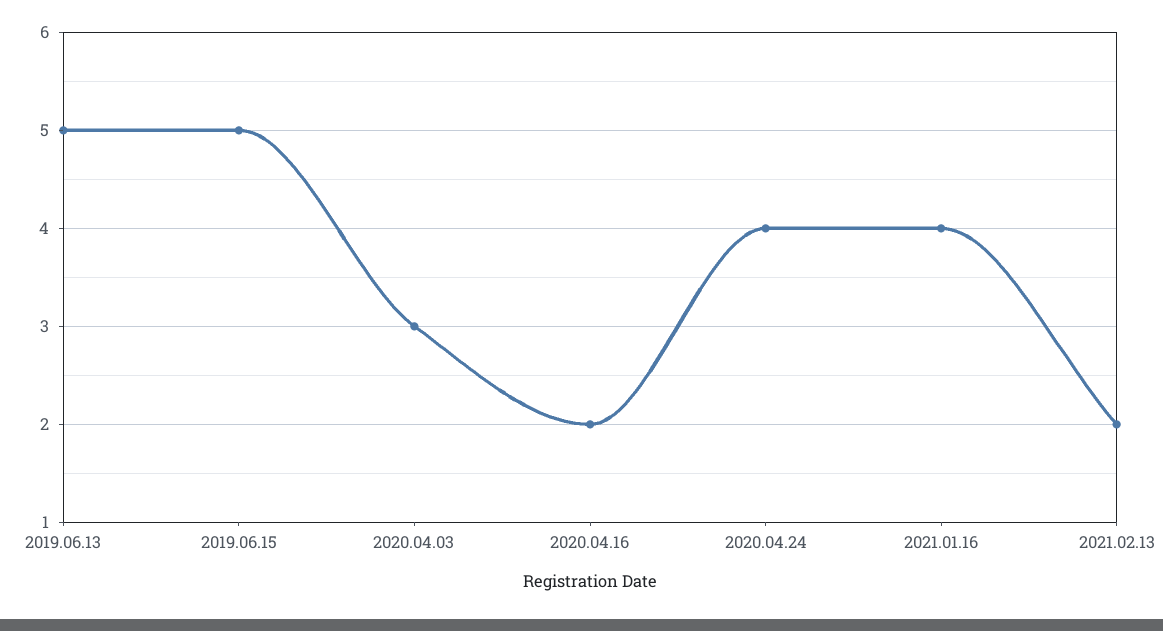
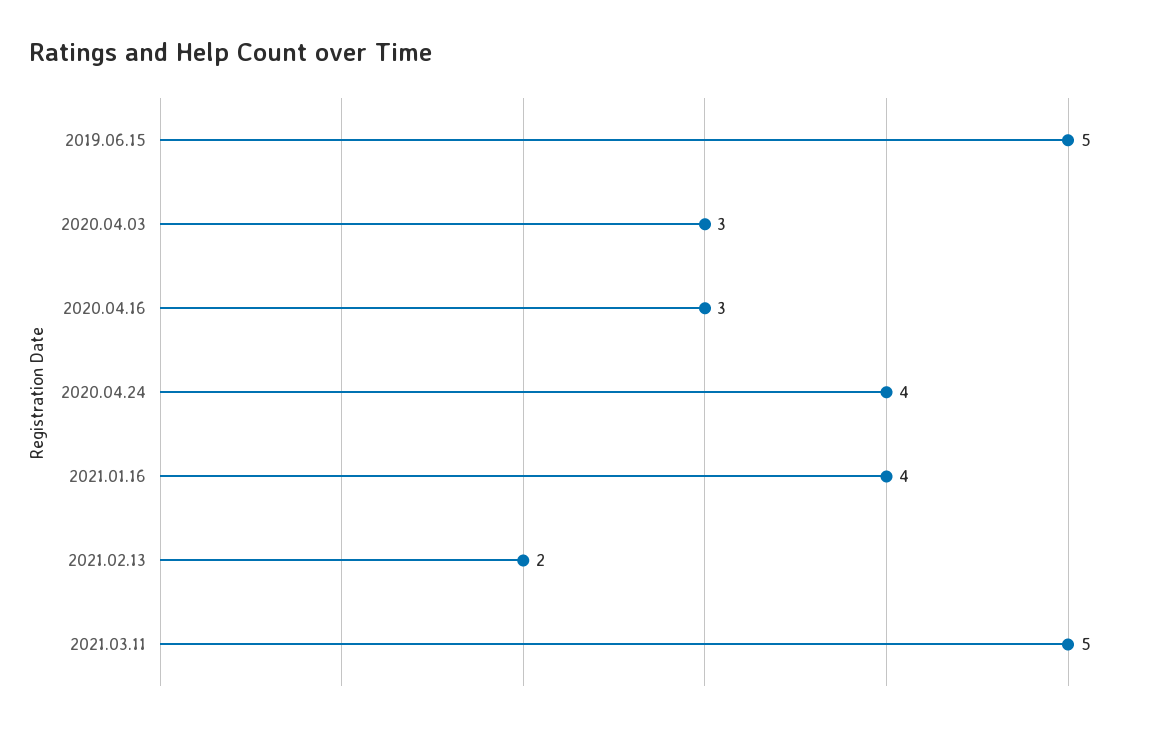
2019.06.13: 5 -> none
2020.04.16: 2 -> 3
2021.03.11: none -> 5

